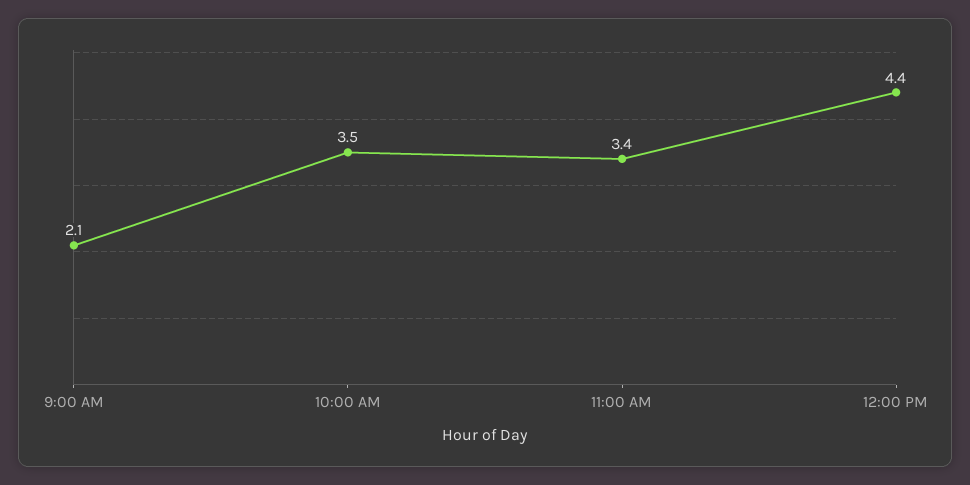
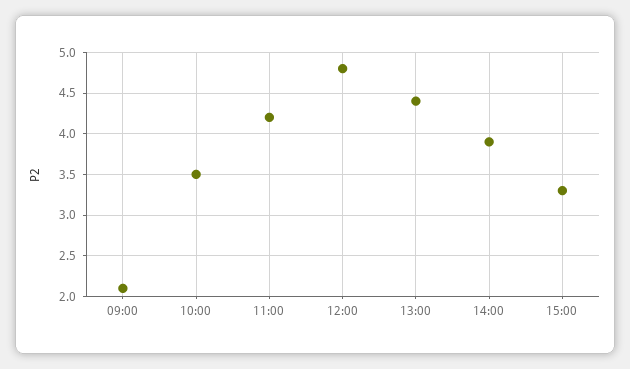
11:00 AM: 3.4 -> 4.2
12:00 PM: 4.4 -> 4.8
13:00: none -> 4.4
14:00: none -> 3.9
15:00: none -> 3.3

